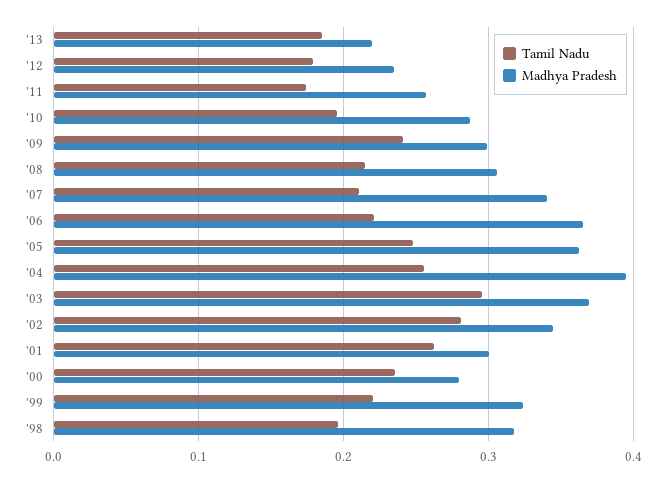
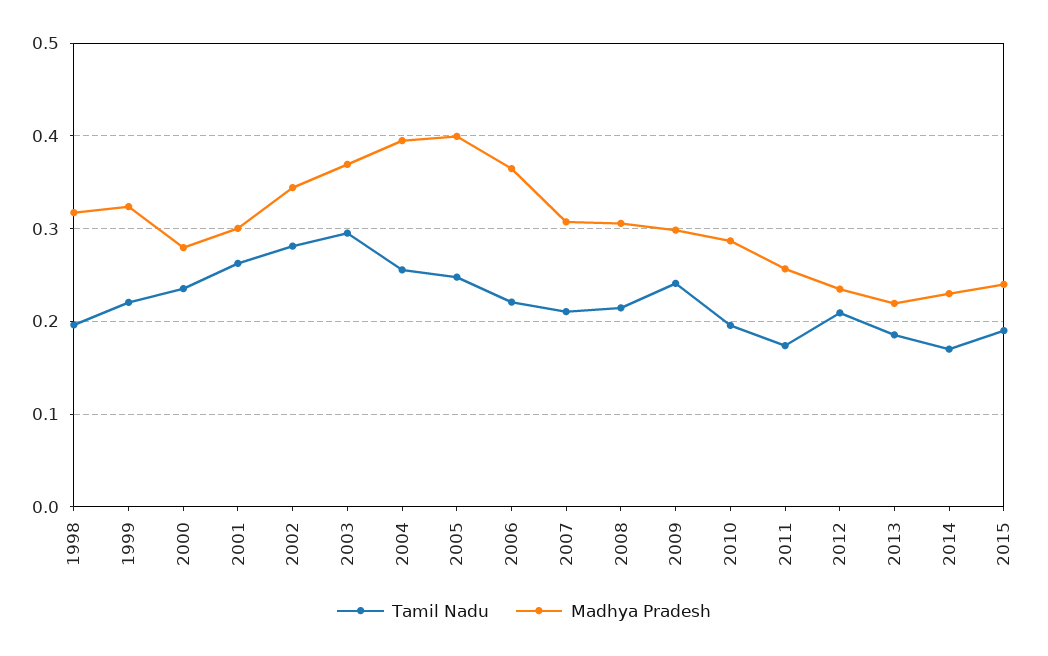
Tamil Nadu, '12: 0.18 -> 0.21
Madhya Pradesh, '07: 0.34 -> 0.31
Madhya Pradesh, '05: 0.36 -> 0.4
Tamil Nadu, 2014: none -> 0.17
Madhya Pradesh, 2014: none -> 0.23
Tamil Nadu, 2015: none -> 0.19
Madhya Pradesh, 2015: none -> 0.24

